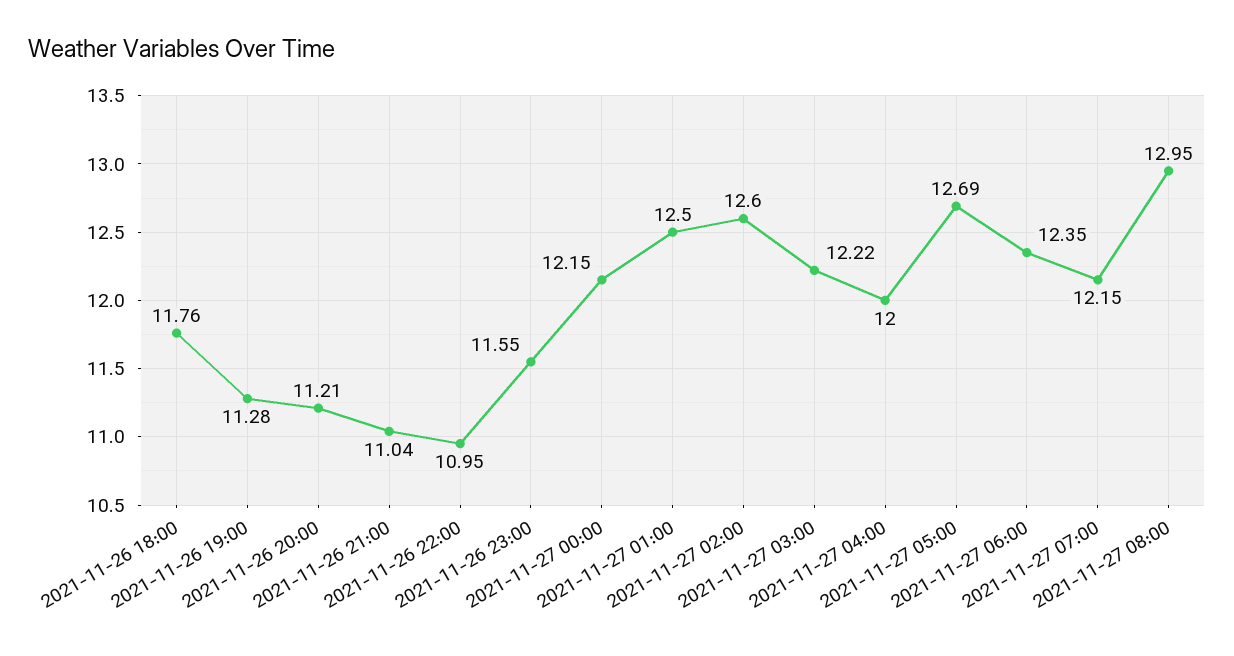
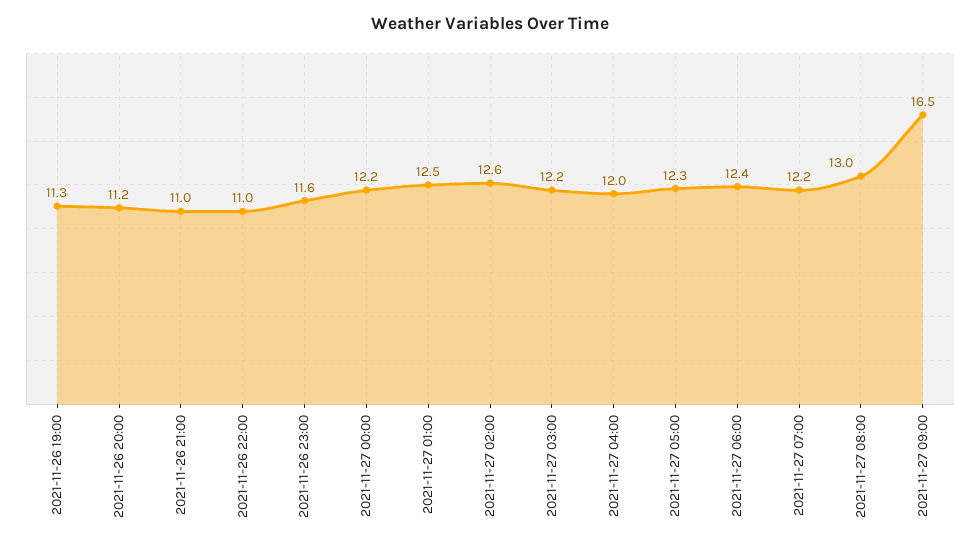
2021-11-26 18:00: 11.76 -> none
2021-11-27 05:00: 12.69 -> 12.3
2021-11-27 09:00: none -> 16.5

